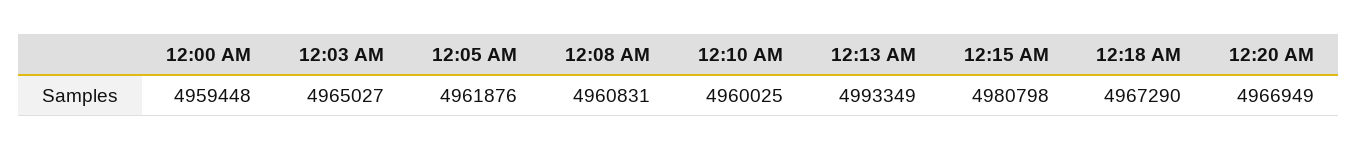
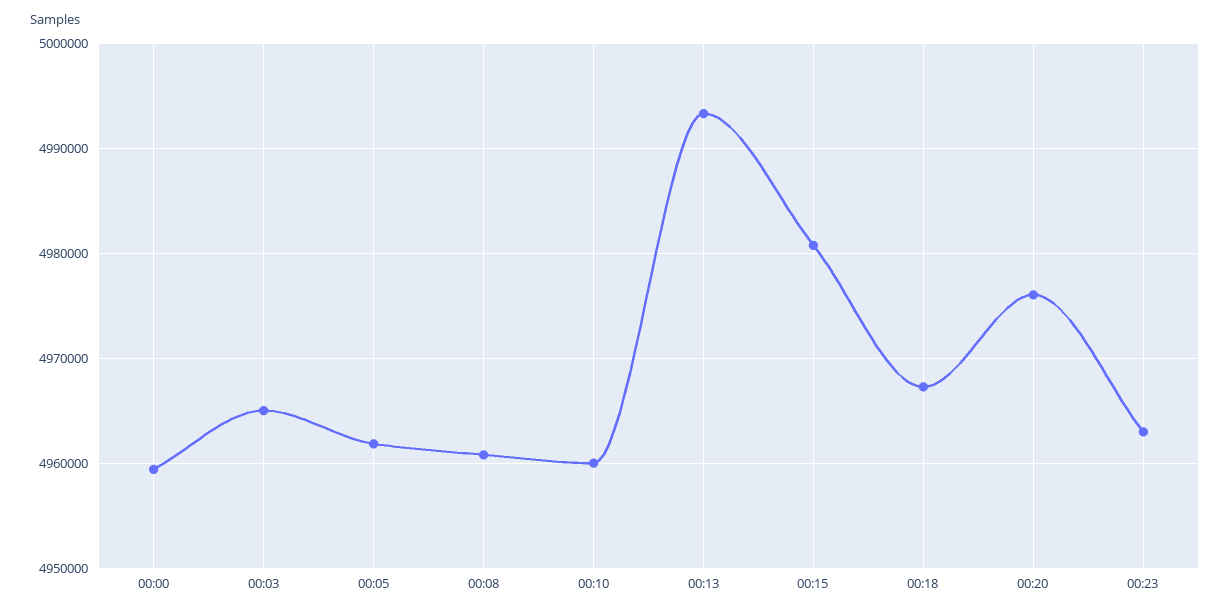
12:20 AM: 4966949 -> 4976000
00:23: none -> 4963000

